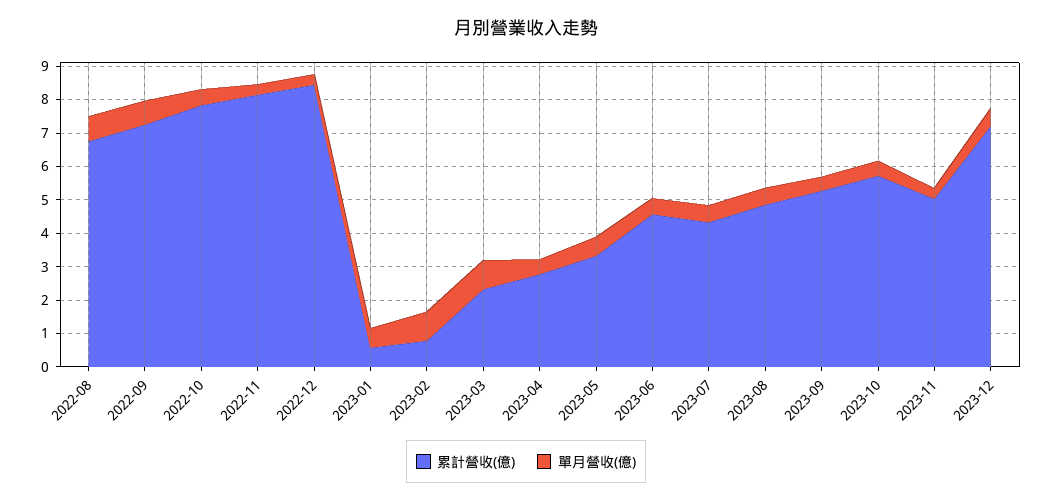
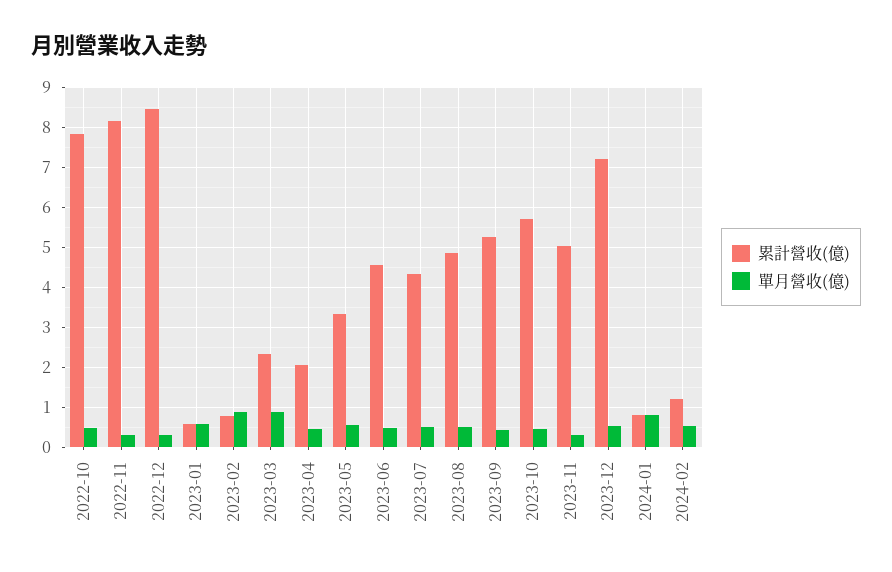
累計營收(億), 2022-08: 6.75 -> none
單月營收(億), 2022-08: 0.75 -> none
累計營收(億), 2022-09: 7.25 -> none
單月營收(億), 2022-09: 0.75 -> none
累計營收(億), 2023-04: 2.75 -> 2
累計營收(億), 2024-01: none -> 0.8
單月營收(億), 2024-01: none -> 0.8
累計營收(億), 2024-02: none -> 1.2
單月營收(億), 2024-02: none -> 0.6

